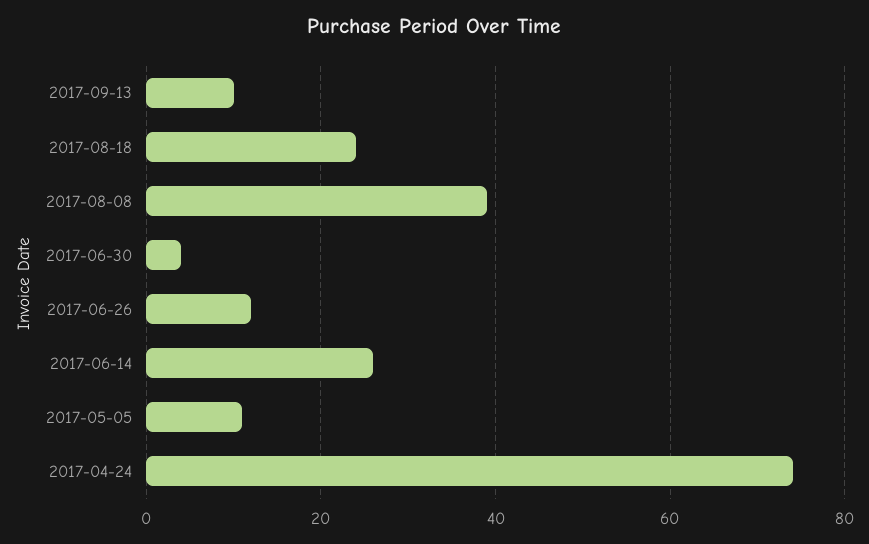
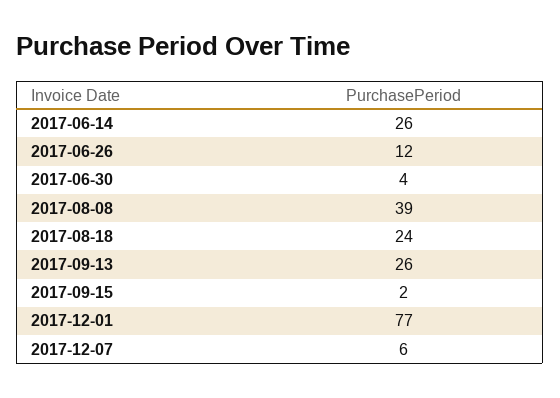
2017-09-13: 10 -> 26
2017-05-05: 10 -> none
2017-04-24: 75 -> none
2017-09-15: none -> 2
2017-12-01: none -> 77
2017-12-07: none -> 6

